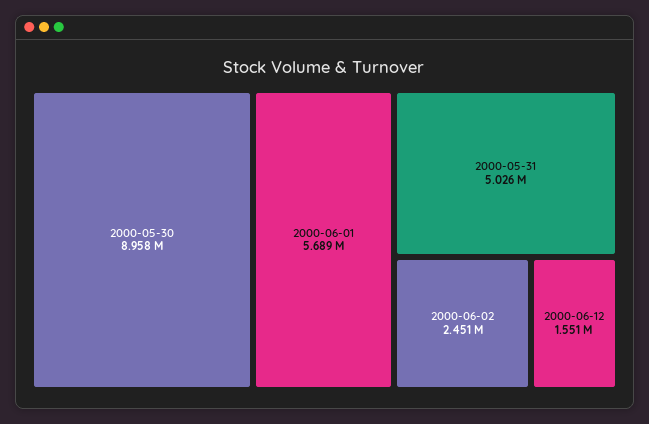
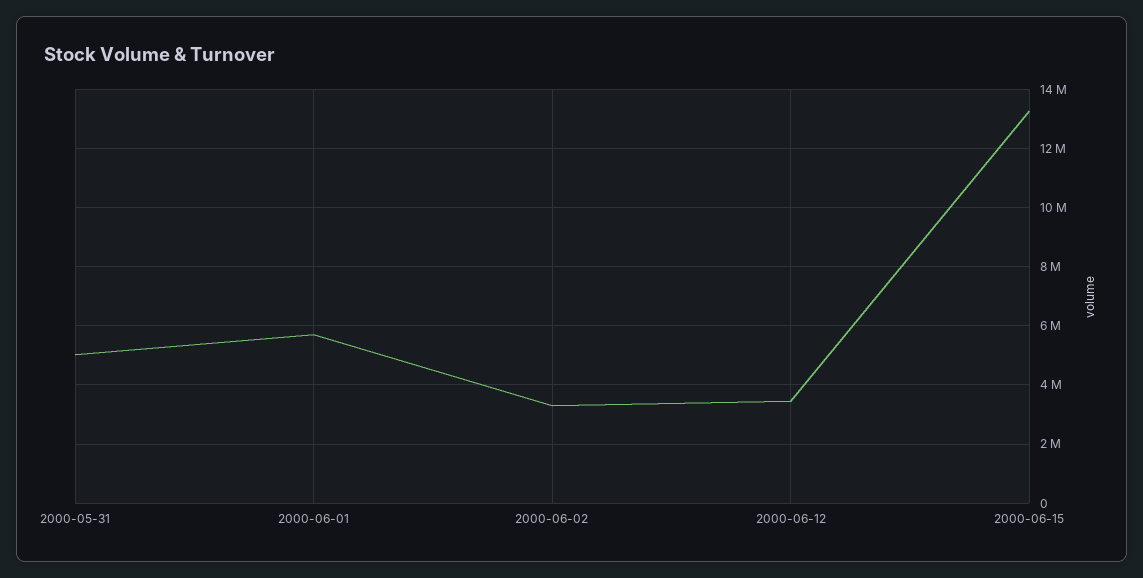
2000-05-30: 8958000 -> none
2000-06-02: 2451000 -> 3250000
2000-06-12: 1551000 -> 3500000
2000-06-15: none -> 13250000

